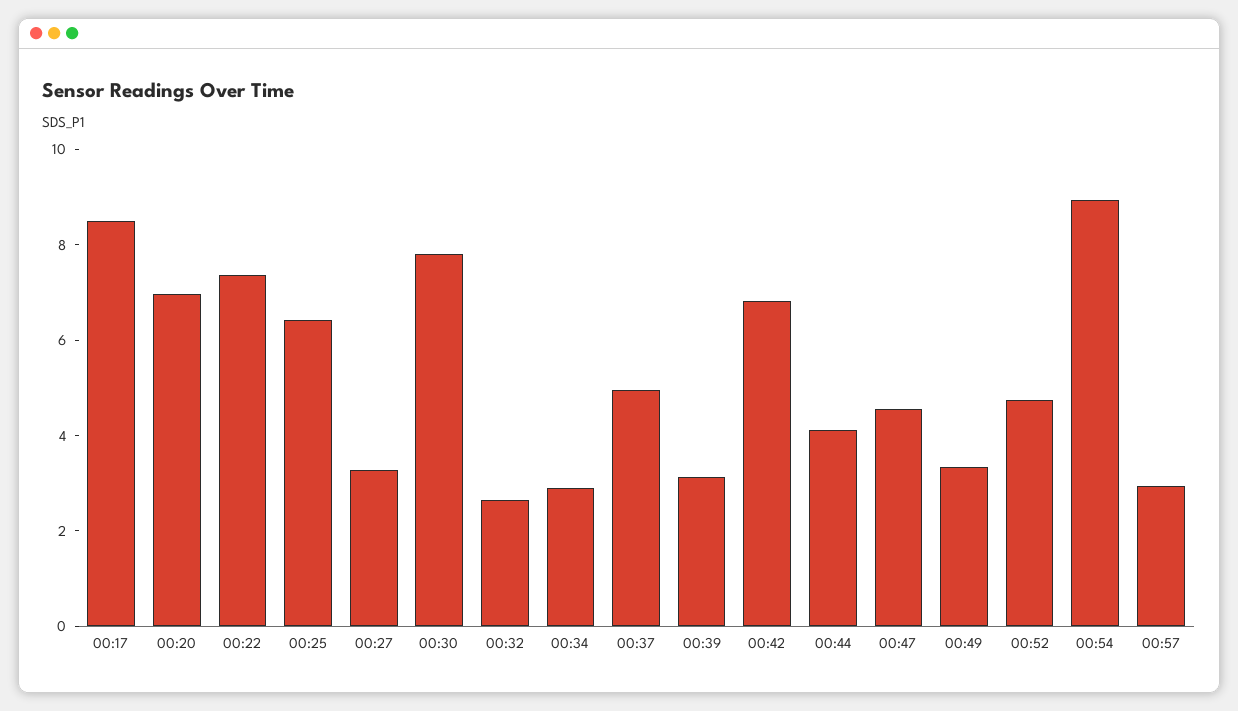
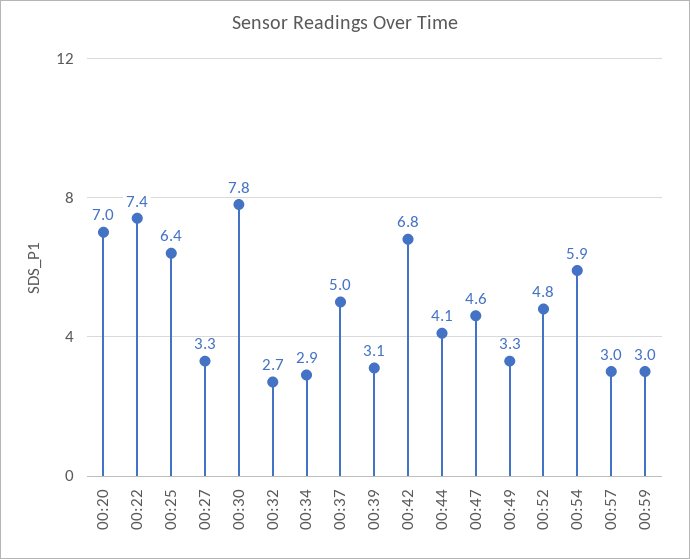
00:17: 8.5 -> none
00:54: 9 -> 5.9
00:59: none -> 3

